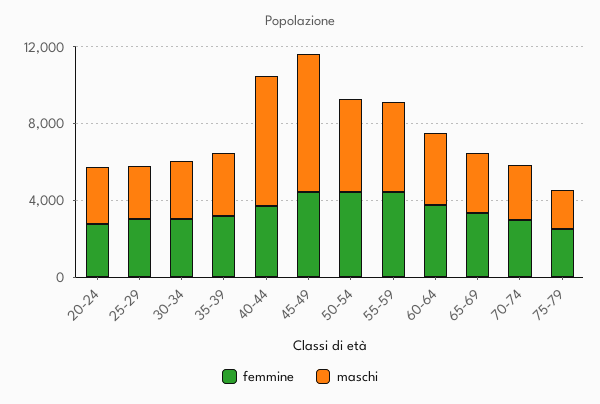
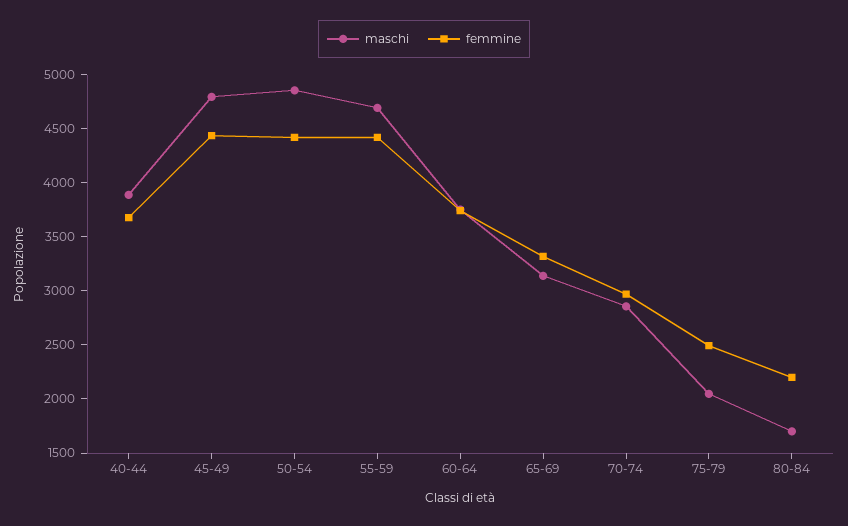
femmine, 20-24: 3000 -> none
maschi, 20-24: 3000 -> none
femmine, 25-29: 3000 -> none
maschi, 25-29: 3000 -> none
femmine, 30-34: 3000 -> none
maschi, 30-34: 3000 -> none
femmine, 35-39: 3000 -> none
maschi, 35-39: 3000 -> none
maschi, 40-44: 7000 -> 3900
maschi, 45-49: 7000 -> 4800
maschi, 80-84: none -> 1700
femmine, 80-84: none -> 2200

